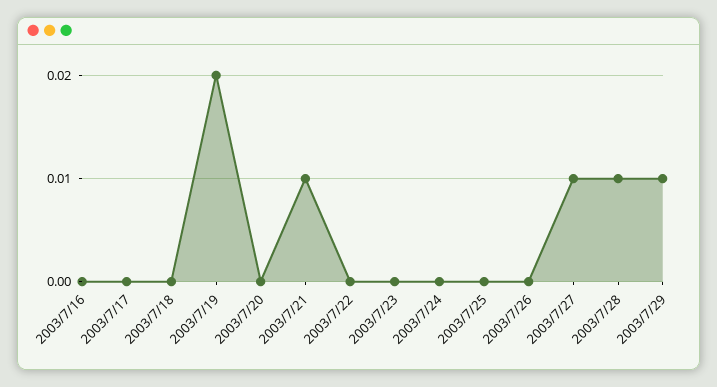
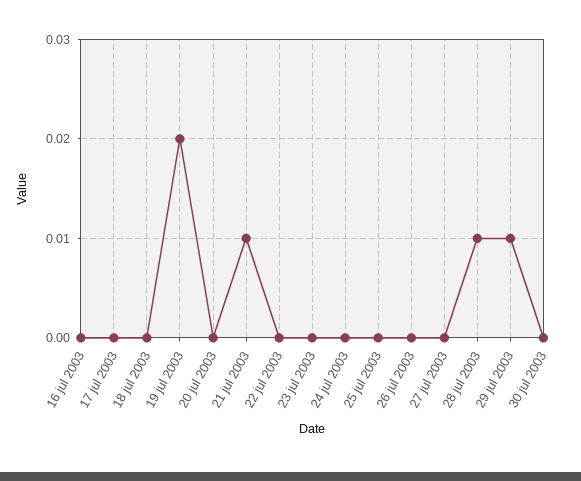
2003/7/27: 0.01 -> 0
30 jul 2003: none -> 0

